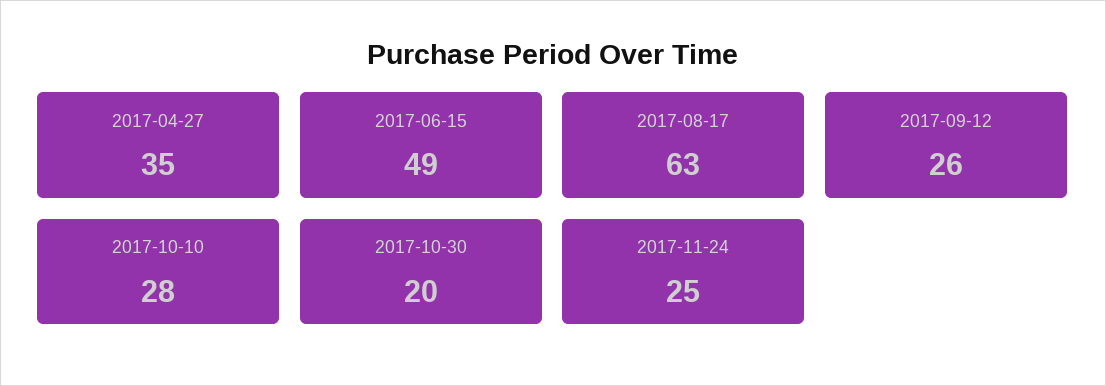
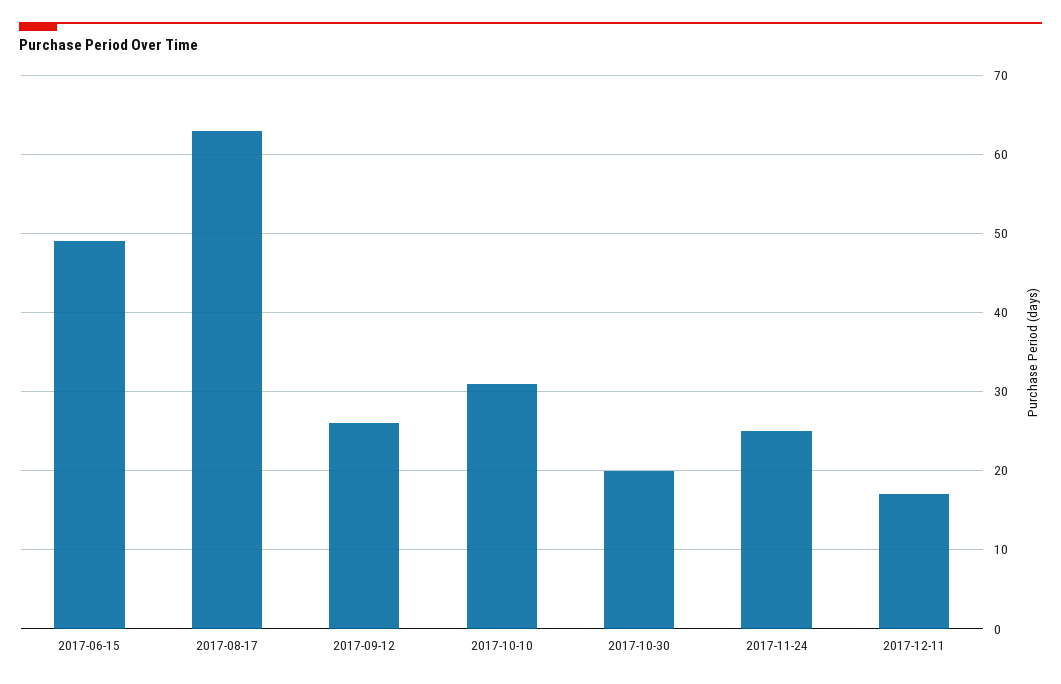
2017-04-27: 35 -> none
2017-10-10: 28 -> 31
2017-12-11: none -> 17

